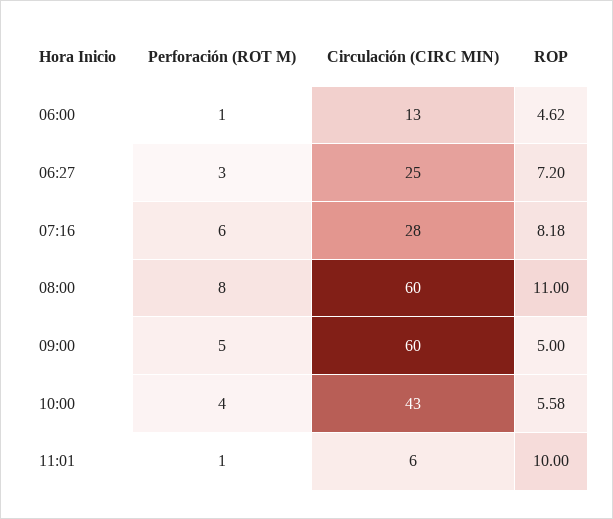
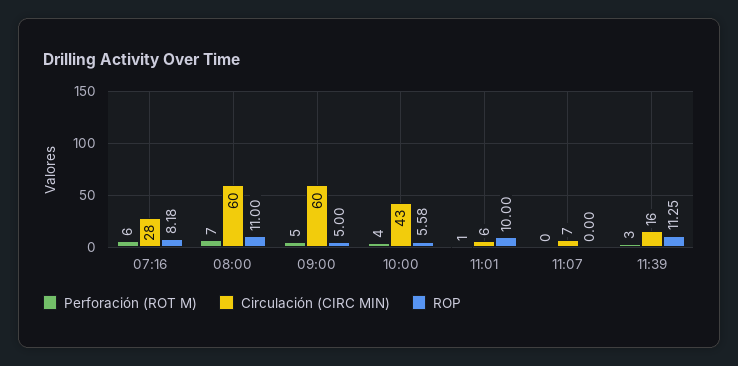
Perforación (ROT M), 06:00: 1 -> none
Circulación (CIRC MIN), 06:00: 13 -> none
ROP, 06:00: 4.62 -> none
Perforación (ROT M), 06:27: 3 -> none
Circulación (CIRC MIN), 06:27: 25 -> none
ROP, 06:27: 7.2 -> none
Perforación (ROT M), 08:00: 8 -> 7
Perforación (ROT M), 11:07: none -> 0
Circulación (CIRC MIN), 11:07: none -> 7
ROP, 11:07: none -> 0
Perforación (ROT M), 11:39: none -> 3
Circulación (CIRC MIN), 11:39: none -> 16
ROP, 11:39: none -> 11.25

